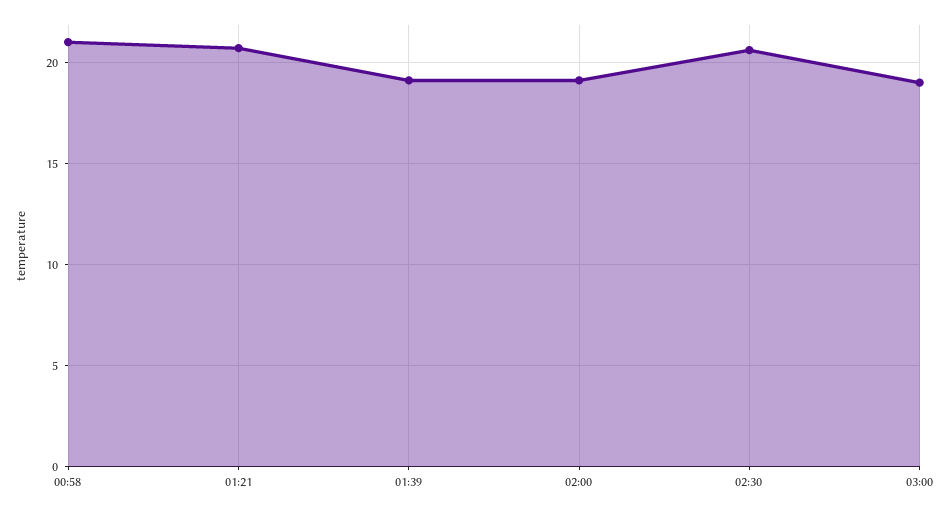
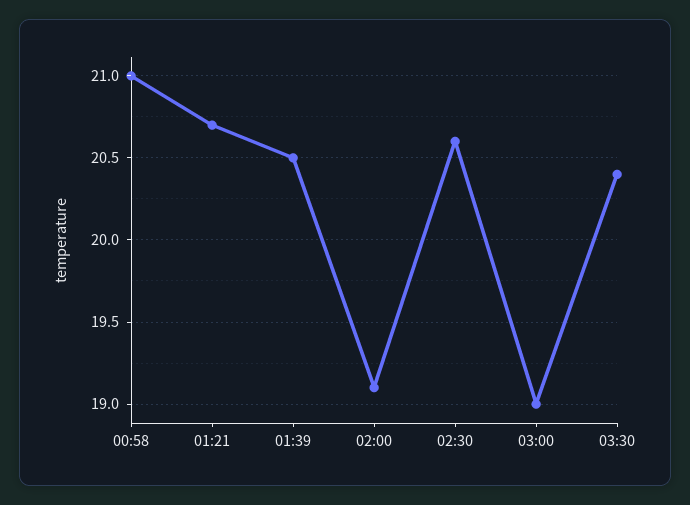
01:39: 19 -> 20.5
03:30: none -> 20.4

